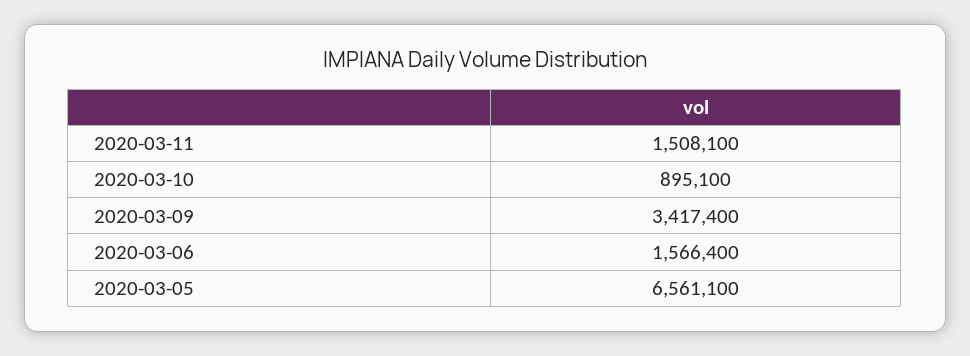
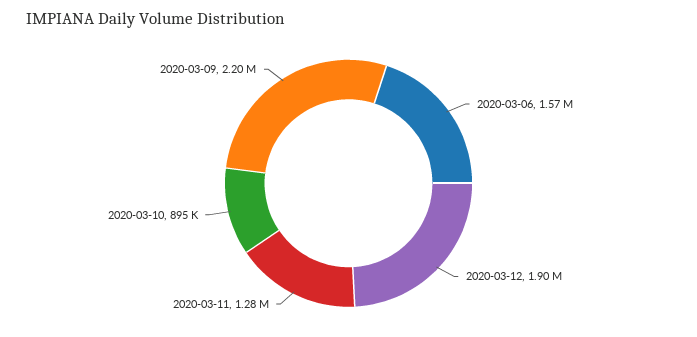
2020-03-11: 1508100 -> 1280000
2020-03-09: 3417400 -> 2200000
2020-03-05: 6561100 -> none
2020-03-12: none -> 1900000

